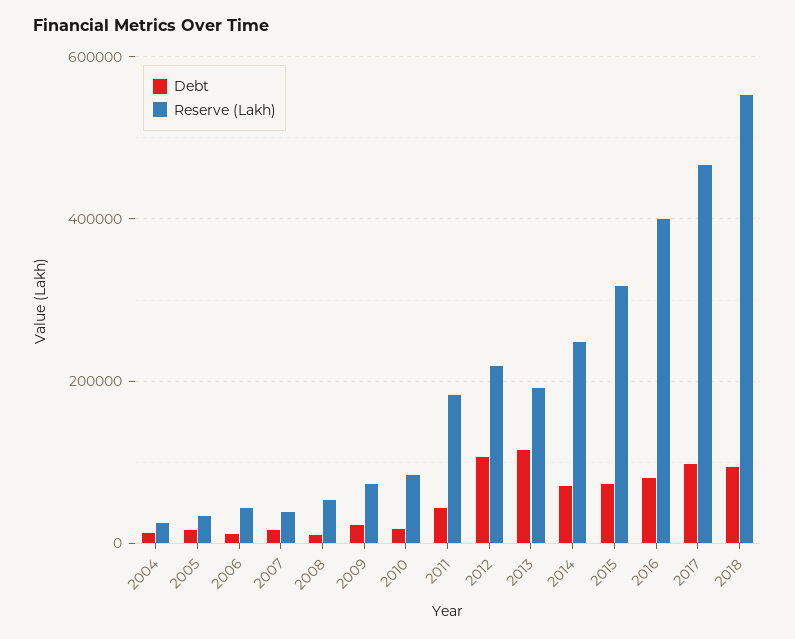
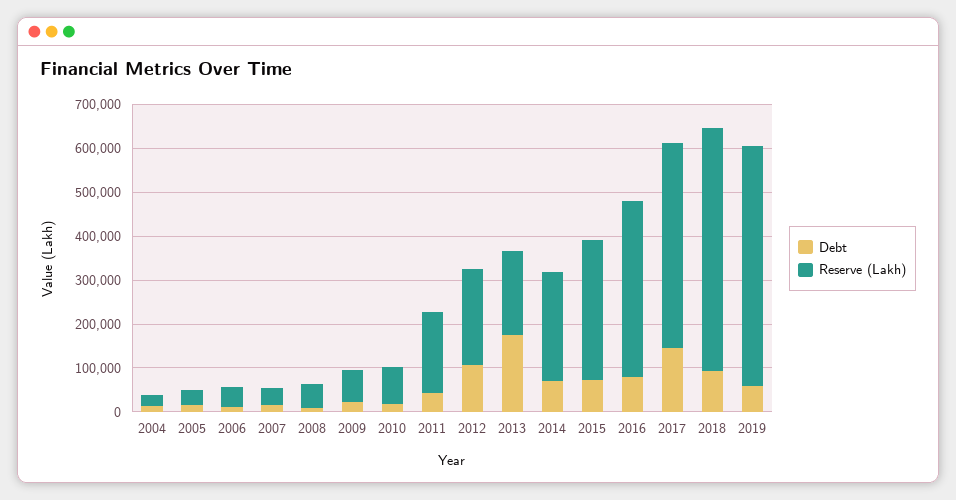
Debt, 2013: 120000 -> 180000
Debt, 2017: 100000 -> 140000
Debt, 2019: none -> 60000
Reserve (Lakh), 2019: none -> 540000

